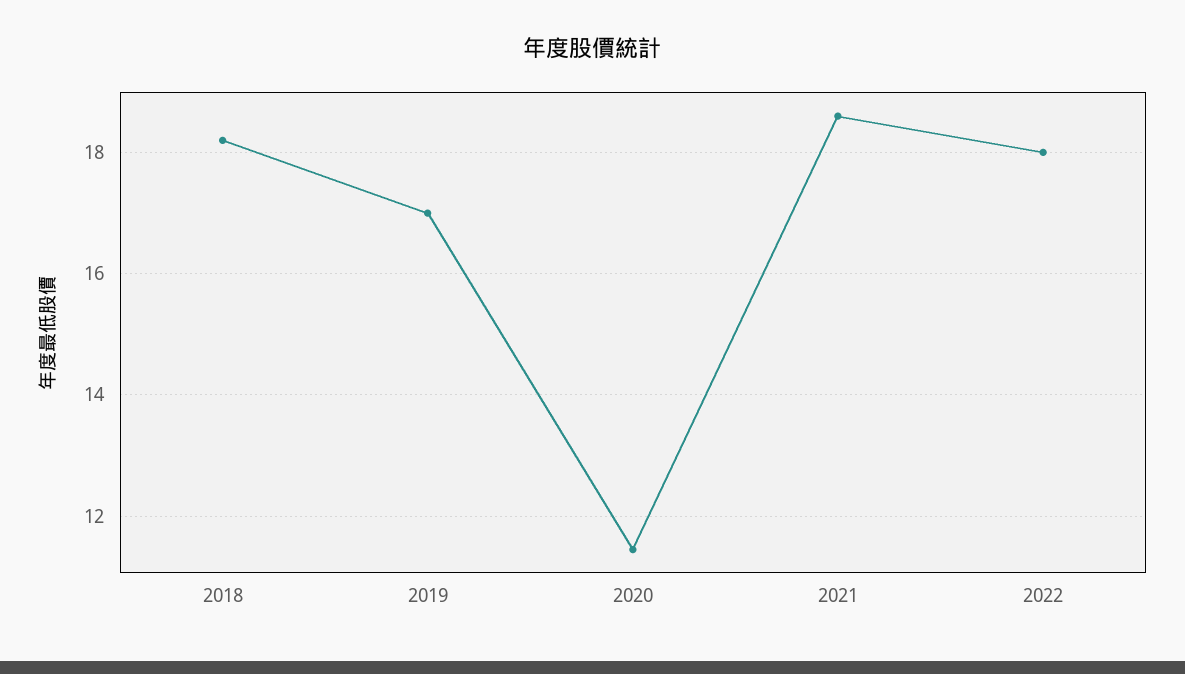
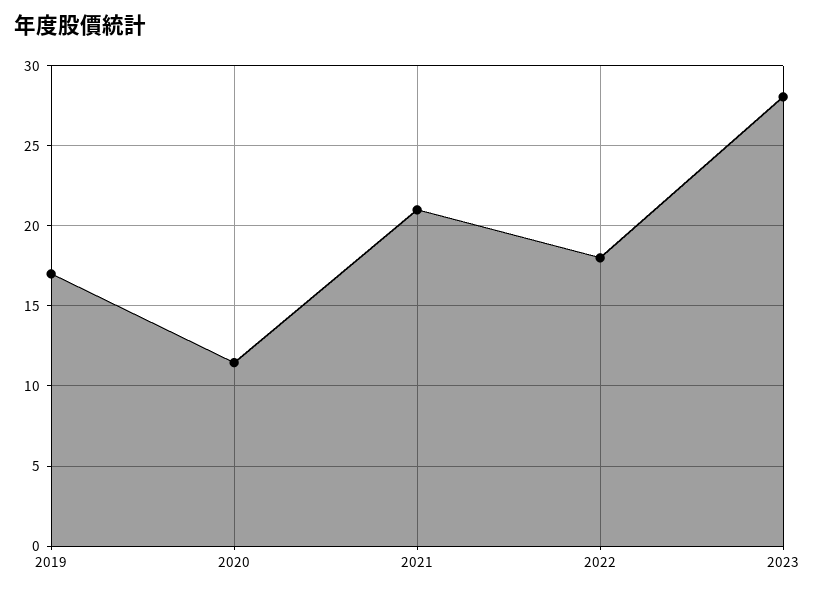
2018: 18.2 -> none
2021: 18.6 -> 21
2023: none -> 28

